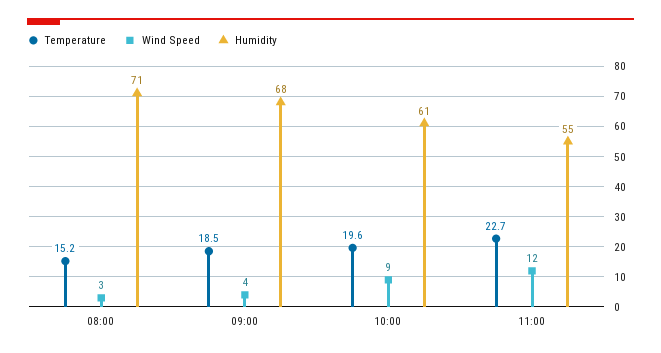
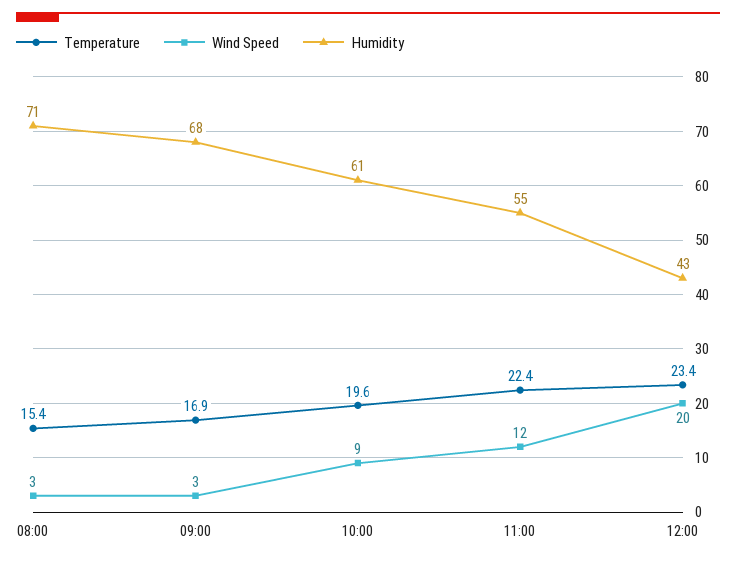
Temperature, 08:00: 15.2 -> 15.4
Temperature, 09:00: 18.5 -> 16.9
Wind Speed, 09:00: 4 -> 3
Temperature, 11:00: 22.7 -> 22.4
Temperature, 12:00: none -> 23.4
Wind Speed, 12:00: none -> 20
Humidity, 12:00: none -> 43

